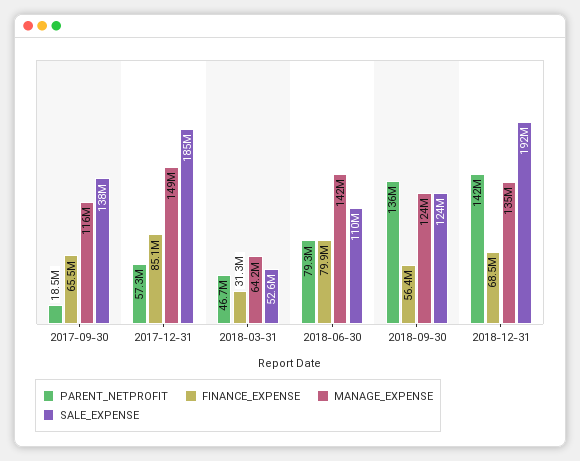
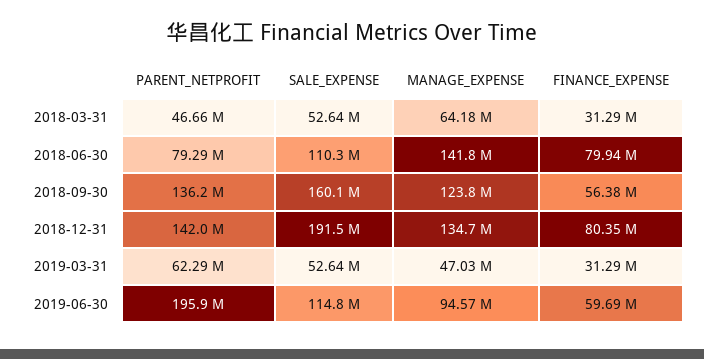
PARENT_NETPROFIT, 2017-09-30: 18500000 -> none
FINANCE_EXPENSE, 2017-09-30: 65500000 -> none
MANAGE_EXPENSE, 2017-09-30: 116000000 -> none
SALE_EXPENSE, 2017-09-30: 138000000 -> none
PARENT_NETPROFIT, 2017-12-31: 57300000 -> none
FINANCE_EXPENSE, 2017-12-31: 85100000 -> none
MANAGE_EXPENSE, 2017-12-31: 149000000 -> none
SALE_EXPENSE, 2017-12-31: 185000000 -> none
SALE_EXPENSE, 2018-09-30: 124000000 -> 160100000
FINANCE_EXPENSE, 2018-12-31: 68500000 -> 80350000
PARENT_NETPROFIT, 2019-03-31: none -> 62290000
SALE_EXPENSE, 2019-03-31: none -> 52640000
MANAGE_EXPENSE, 2019-03-31: none -> 47030000
FINANCE_EXPENSE, 2019-03-31: none -> 31290000
PARENT_NETPROFIT, 2019-06-30: none -> 195900000
SALE_EXPENSE, 2019-06-30: none -> 114800000
MANAGE_EXPENSE, 2019-06-30: none -> 94570000
FINANCE_EXPENSE, 2019-06-30: none -> 59690000

